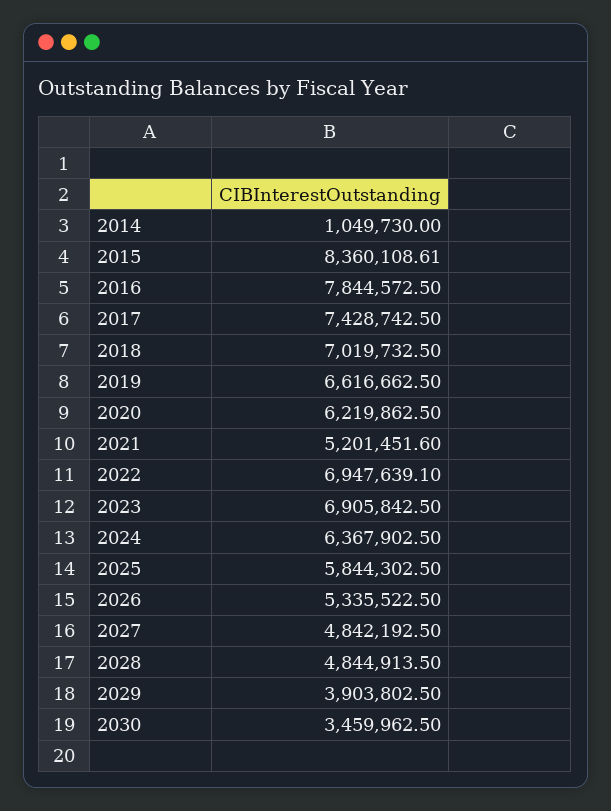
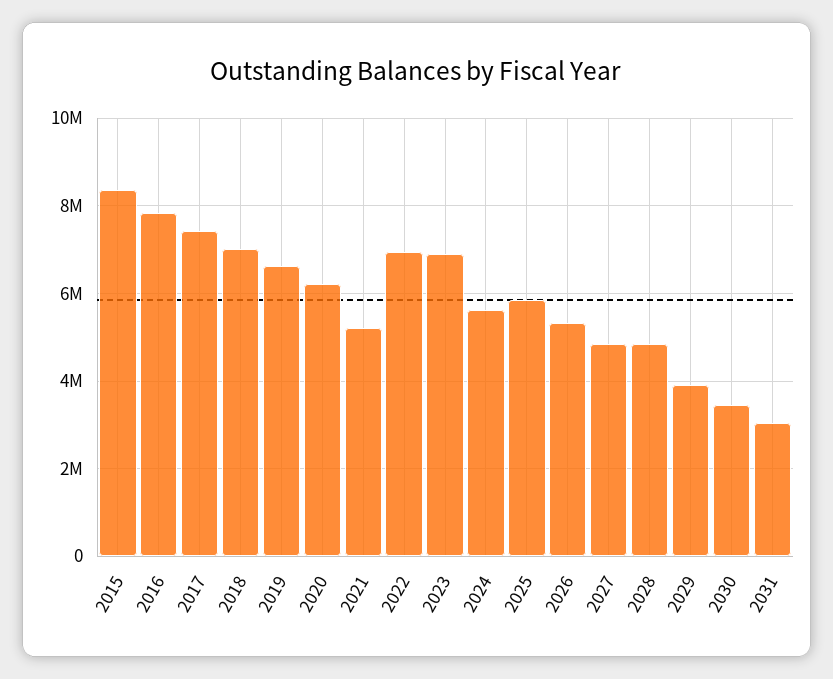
2014: 1049730 -> none
2024: 6367902.5 -> 5600000
2031: none -> 3000000

